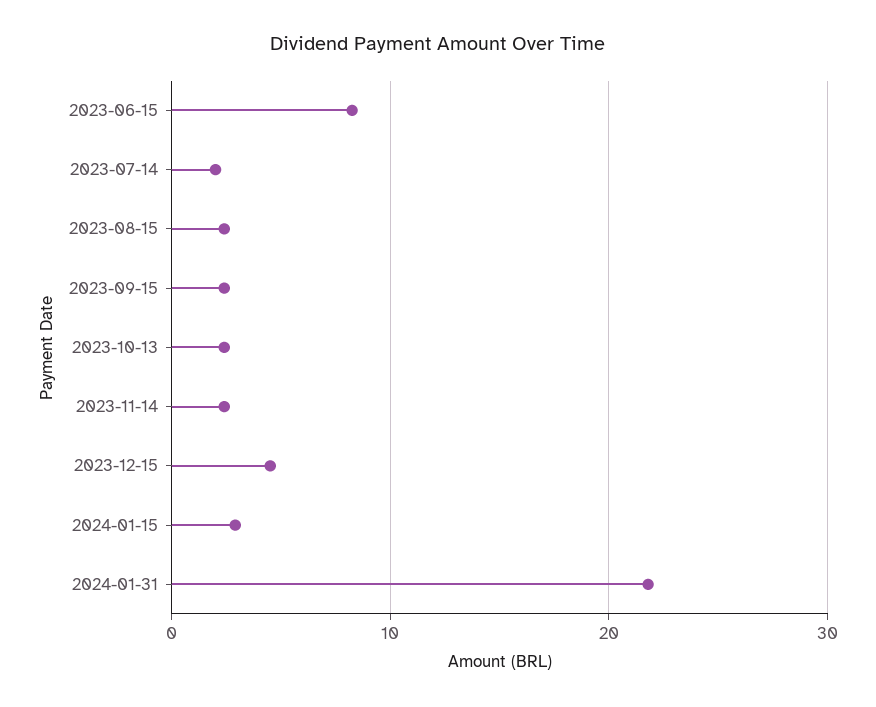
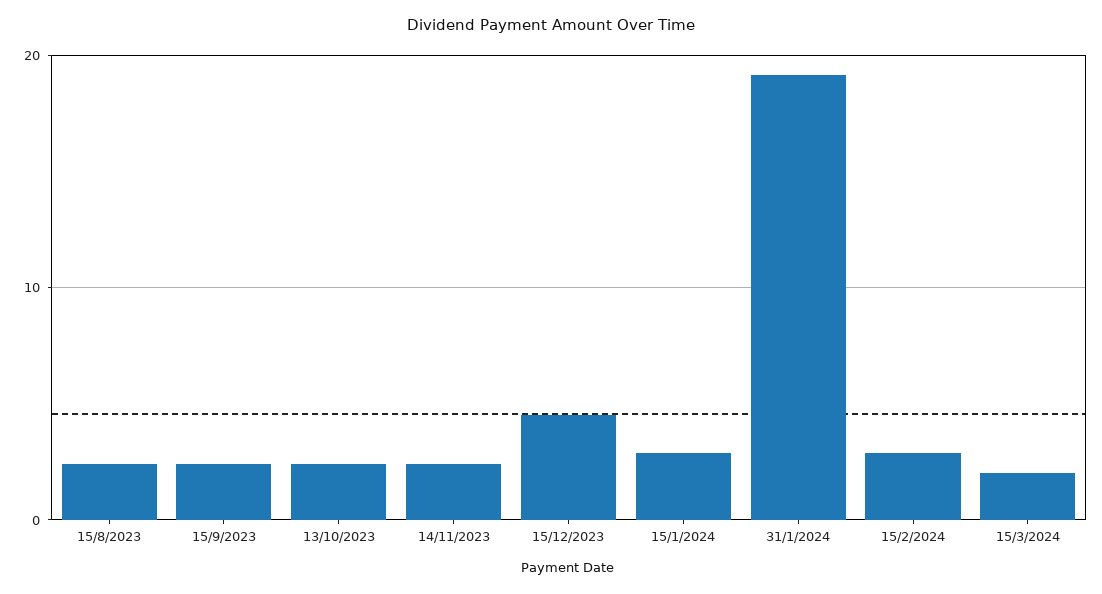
2023-06-15: 8 -> none
2023-07-14: 2 -> none
2024-01-31: 22 -> 19
15/2/2024: none -> 3
15/3/2024: none -> 2

